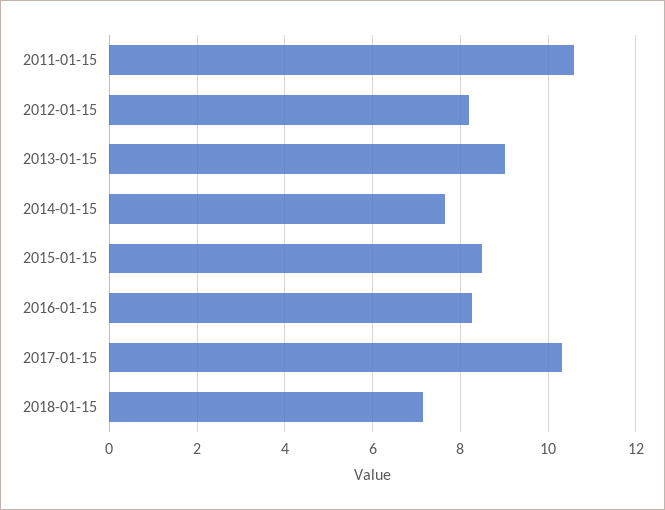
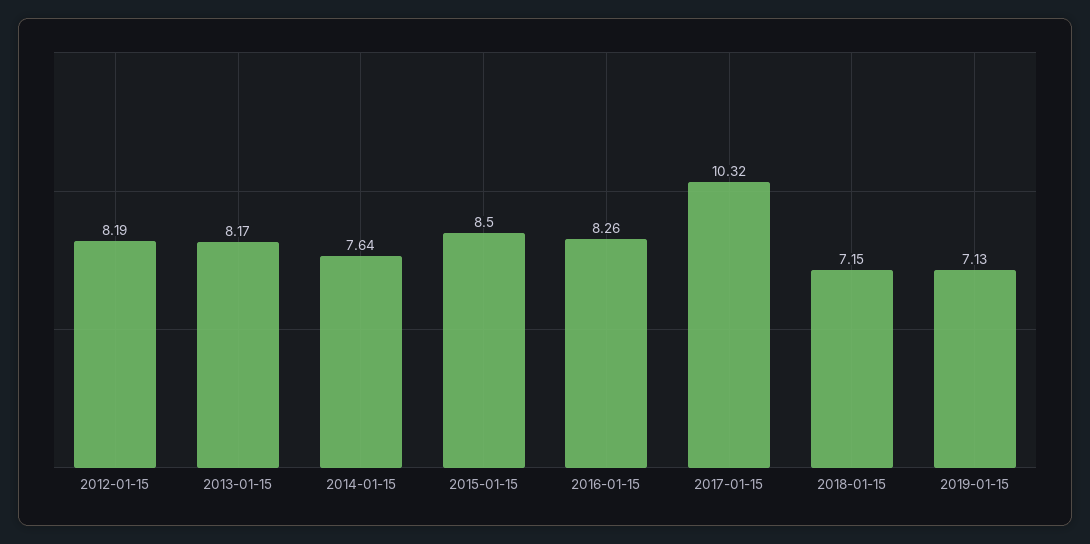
2011-01-15: 10.6 -> none
2013-01-15: 9 -> 8.17
2019-01-15: none -> 7.13

